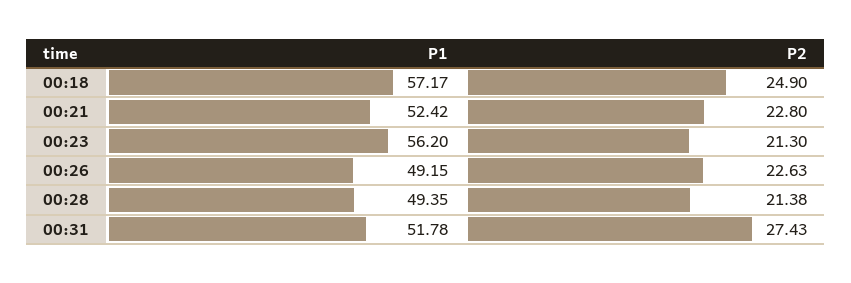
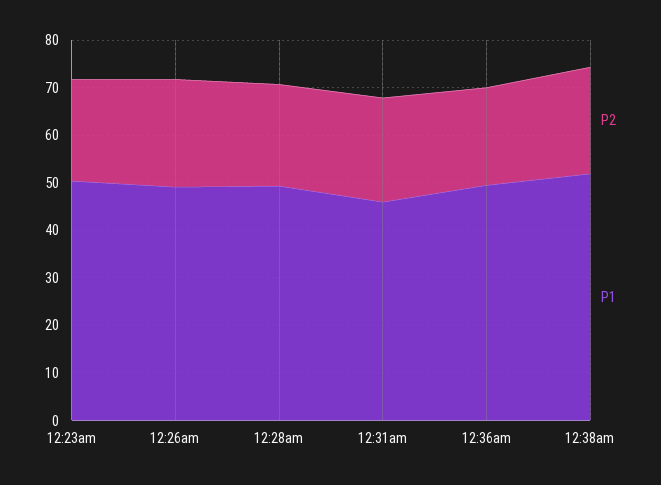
P1, 00:18: 57.17 -> none
P2, 00:18: 24.9 -> none
P1, 00:21: 52.42 -> none
P2, 00:21: 22.8 -> none
P1, 00:23: 56.2 -> 50
P1, 00:31: 51.78 -> 46
P2, 00:31: 27.43 -> 22
P2, 12:36am: none -> 20
P1, 12:36am: none -> 50
P2, 12:38am: none -> 22
P1, 12:38am: none -> 52

